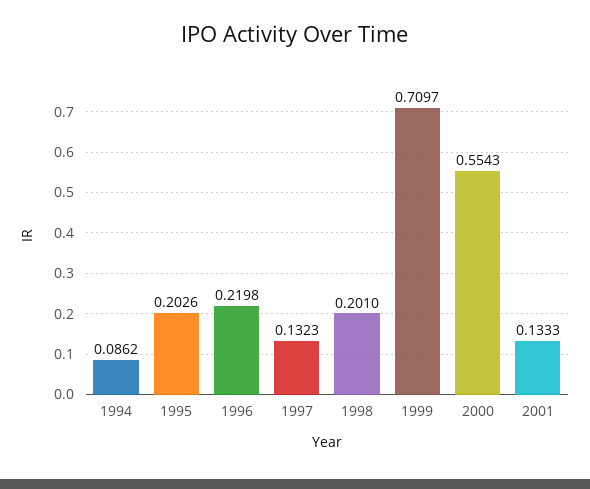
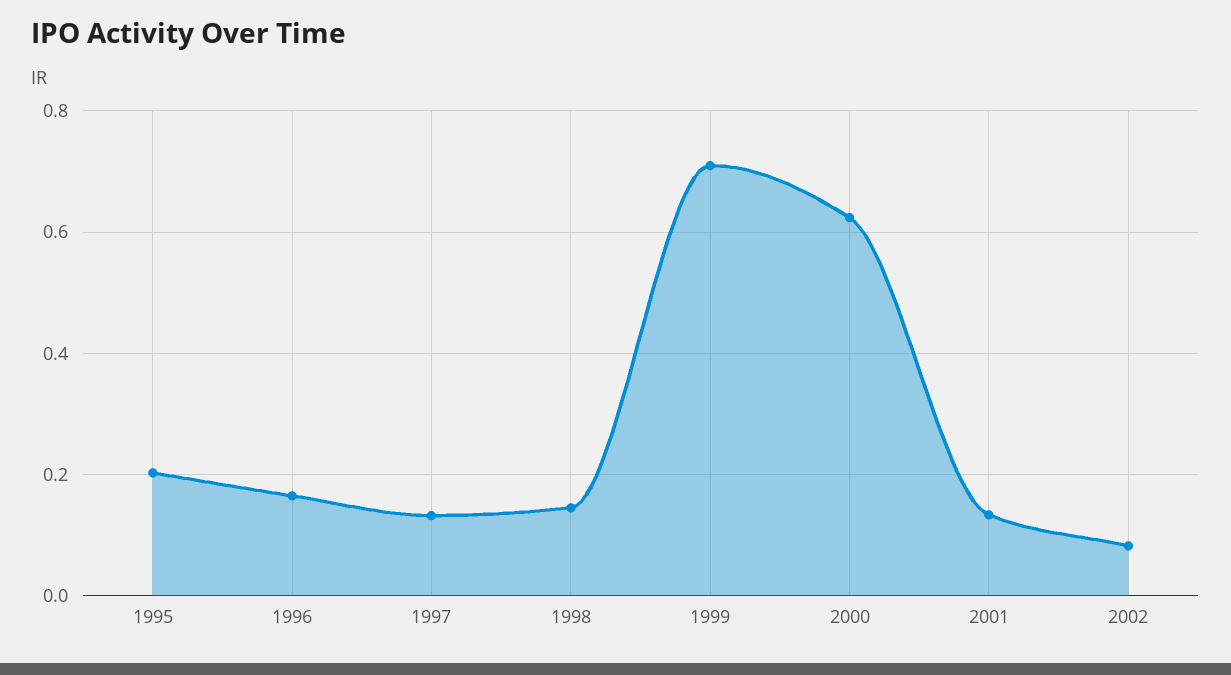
1994: 0.0862 -> none
1996: 0.2198 -> 0.16
1998: 0.201 -> 0.14
2000: 0.5543 -> 0.62
2002: none -> 0.08

